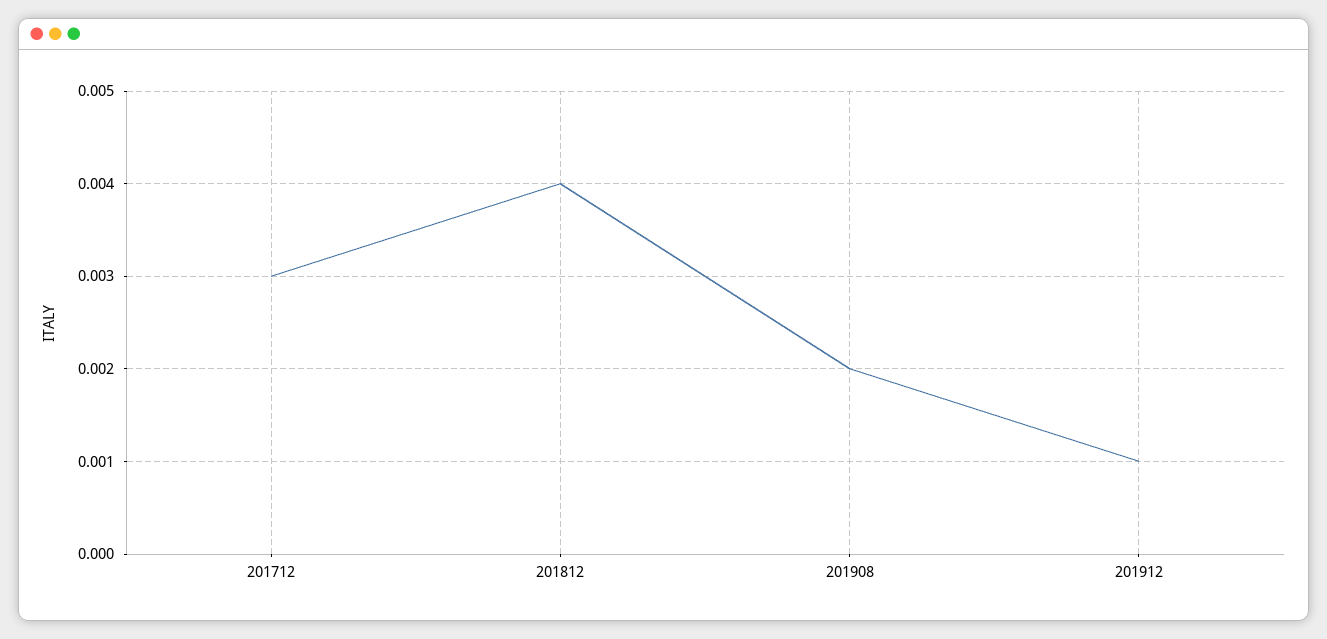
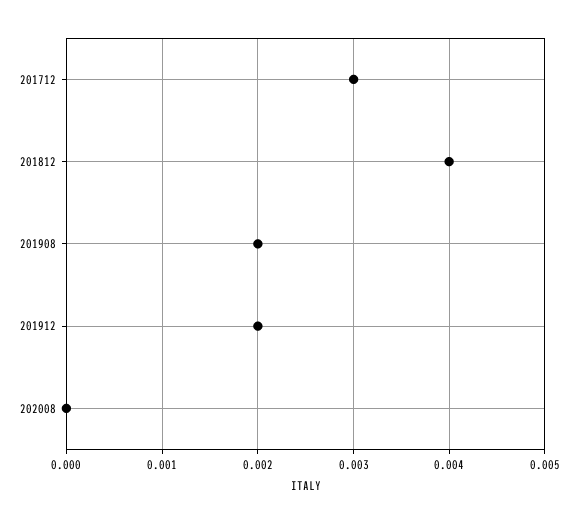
201912: 0.001 -> 0.002
202008: none -> 0

